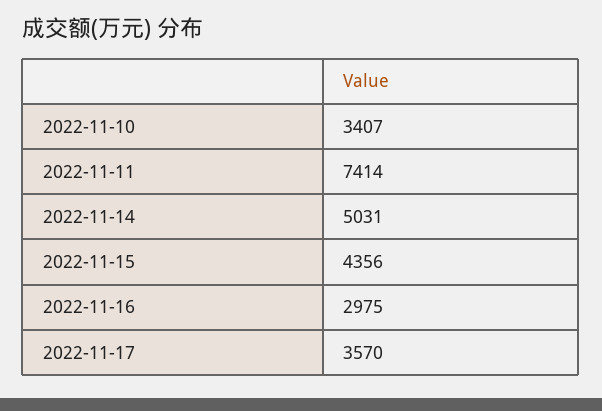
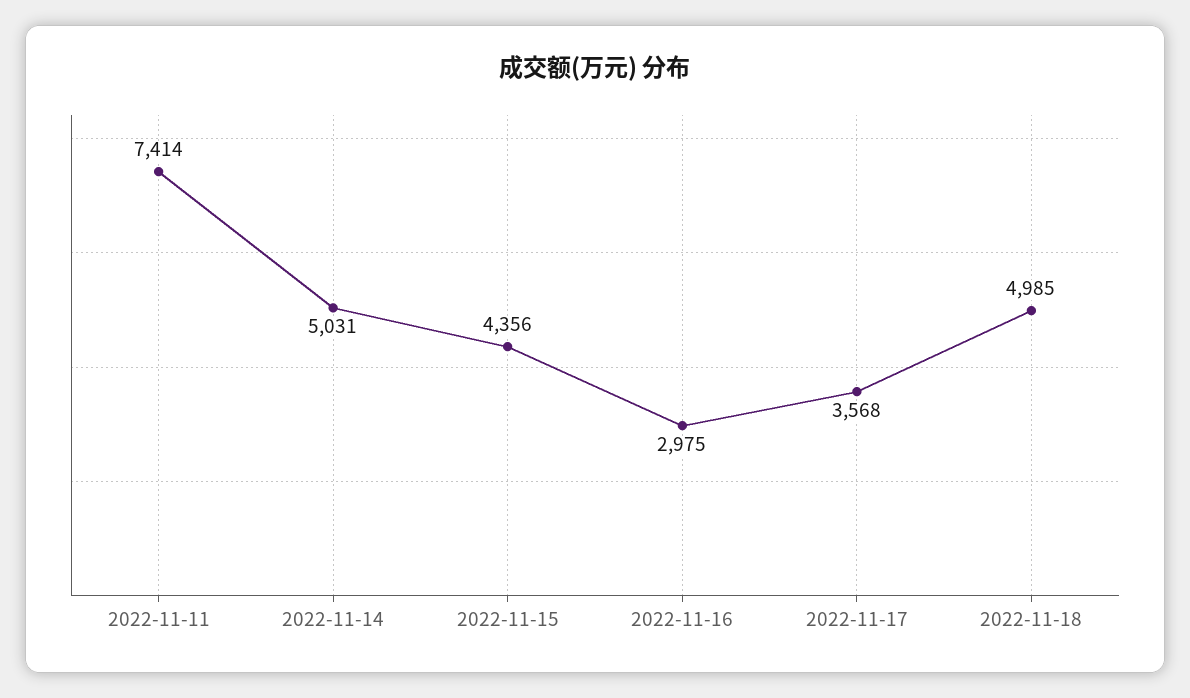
2022-11-10: 3407 -> none
2022-11-17: 3570 -> 3568
2022-11-18: none -> 4985

